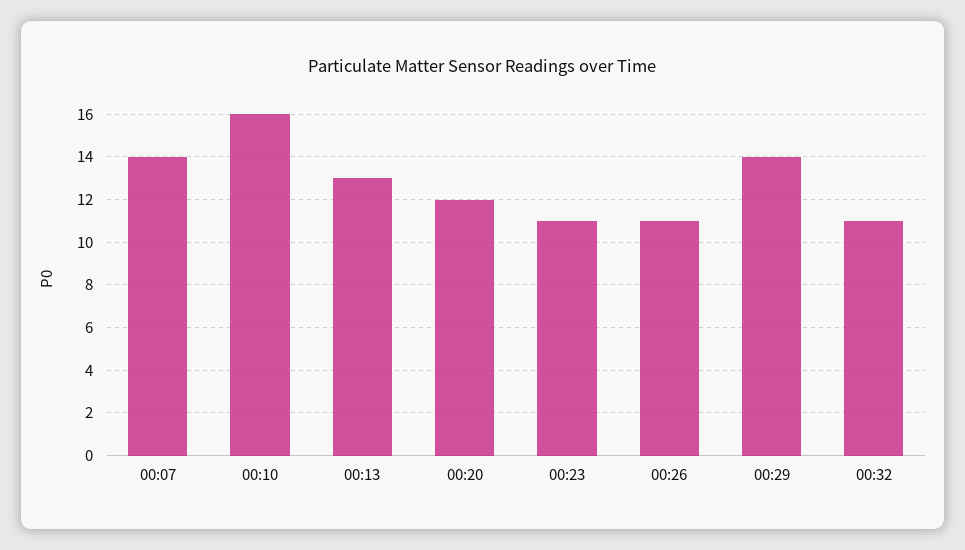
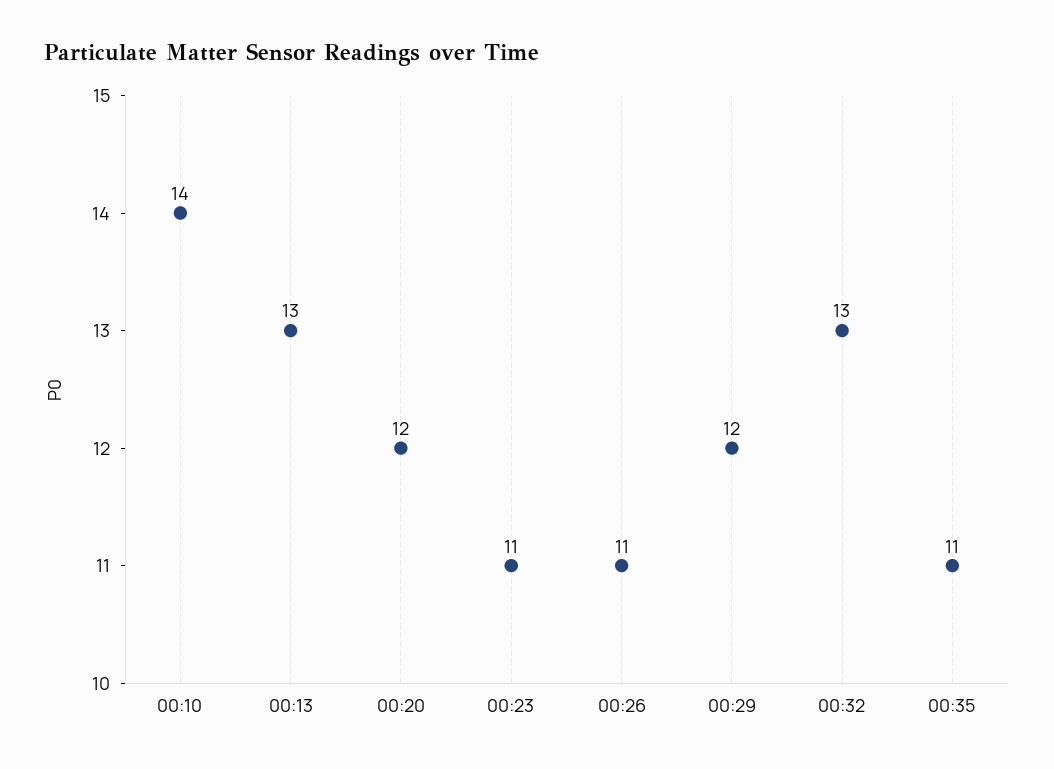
00:07: 14 -> none
00:10: 16 -> 14
00:29: 14 -> 12
00:32: 11 -> 13
00:35: none -> 11

